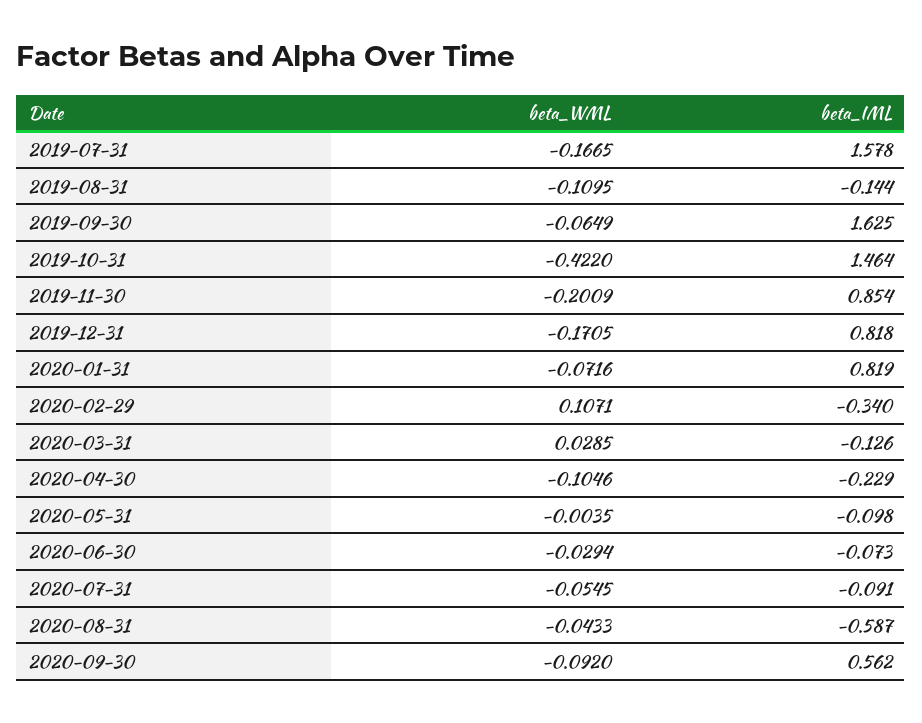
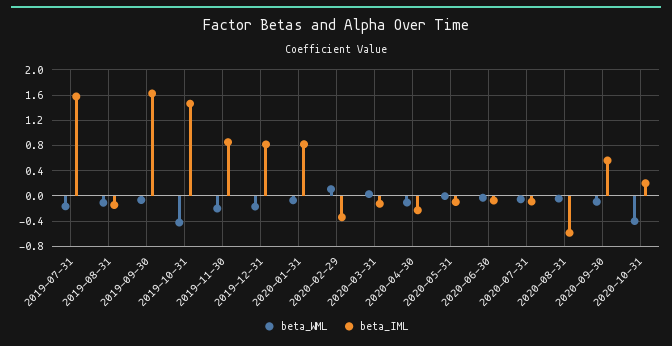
beta_WML, 2020-10-31: none -> -0.4
beta_IML, 2020-10-31: none -> 0.2

